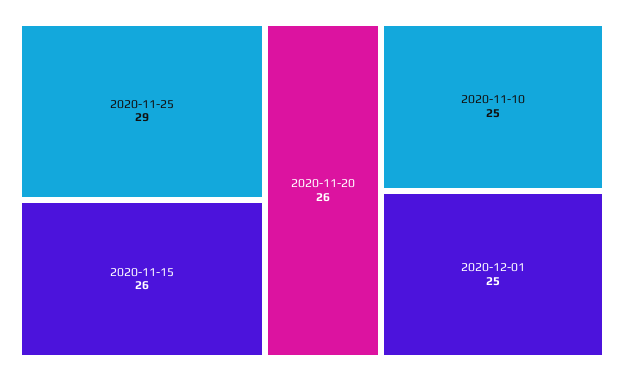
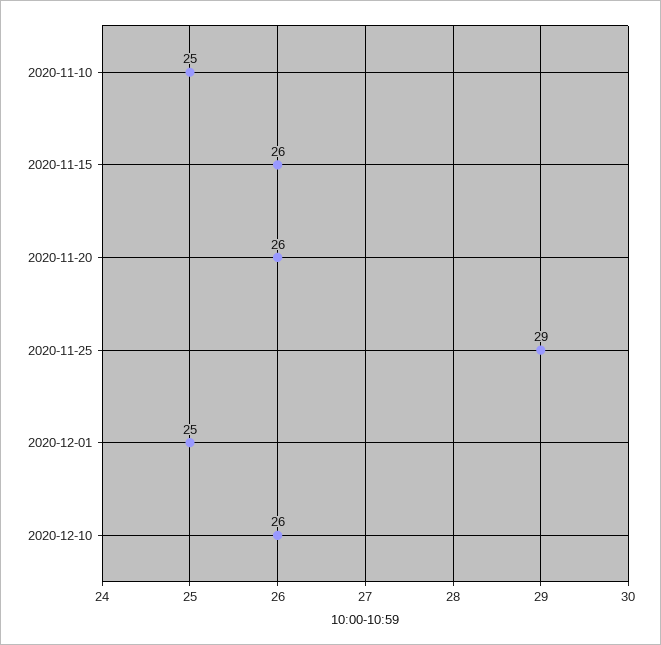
2020-12-10: none -> 26

